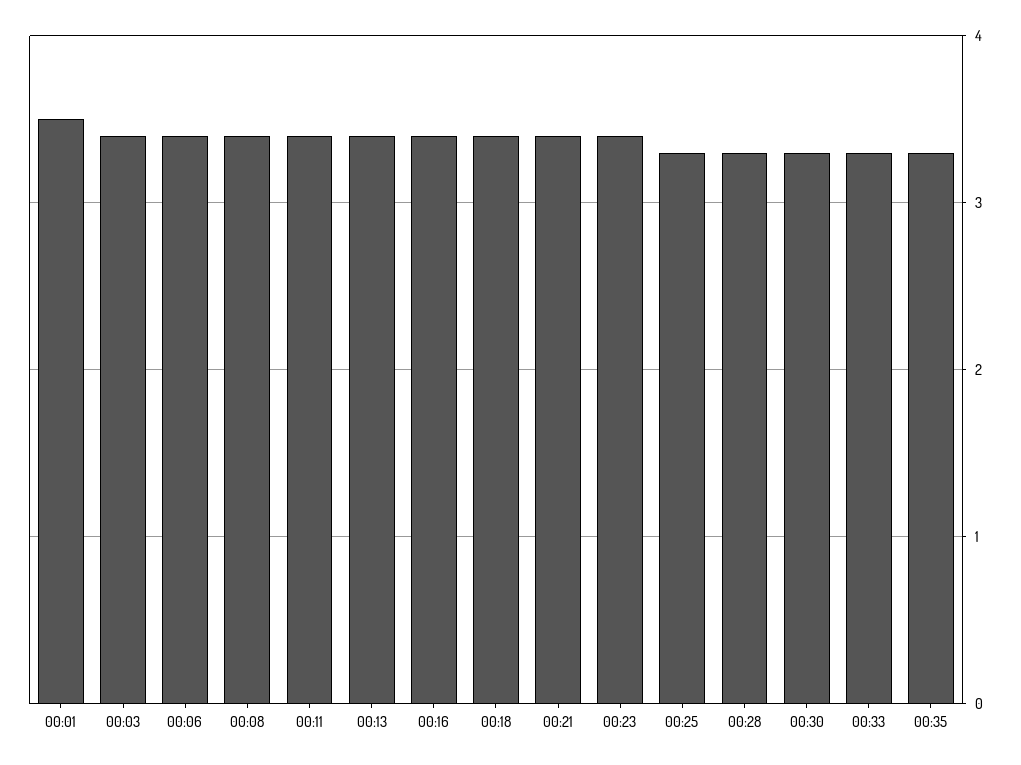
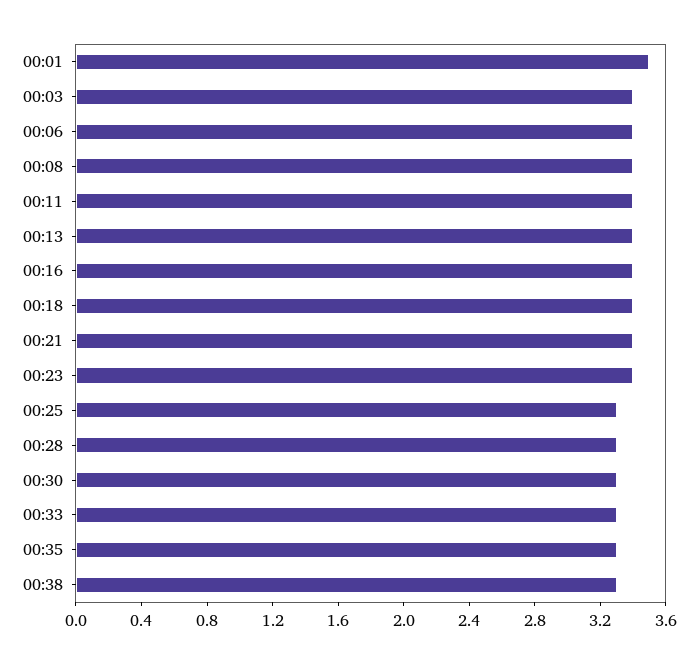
00:38: none -> 3.3

